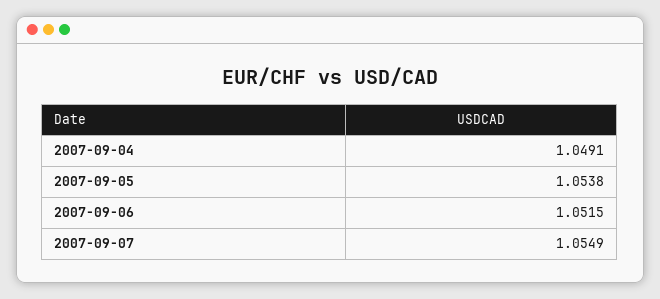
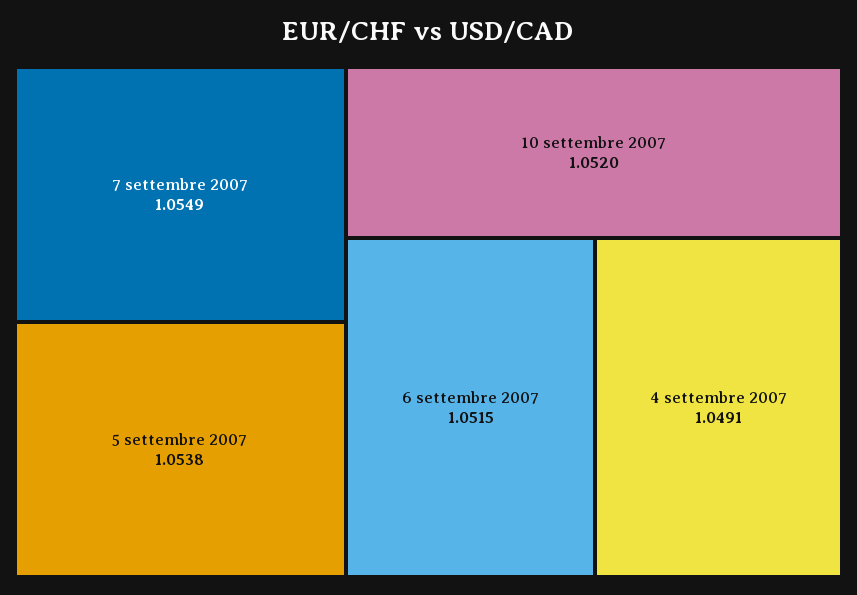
10 settembre 2007: none -> 1.052

